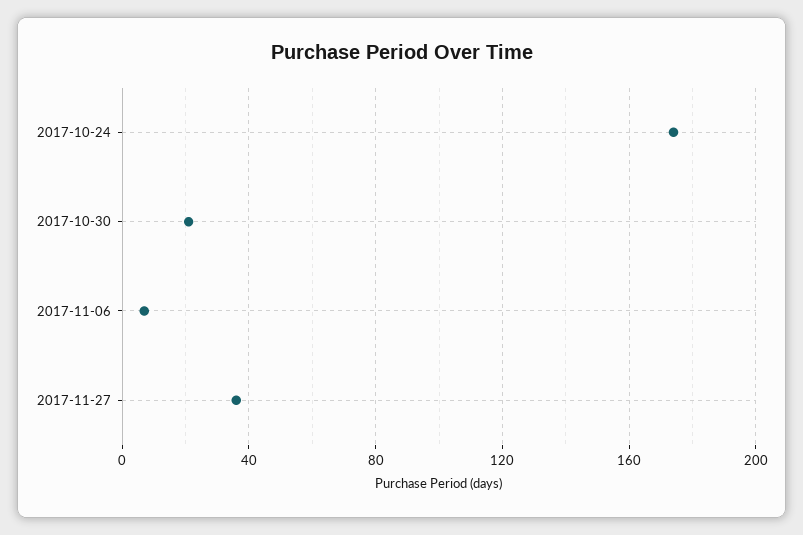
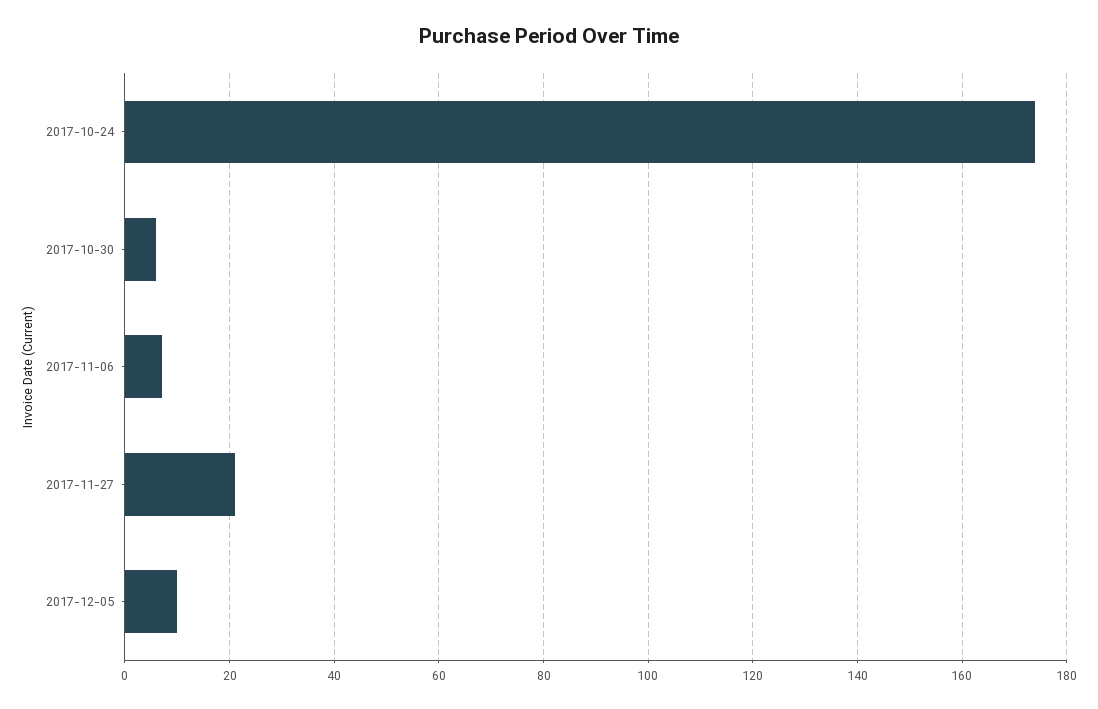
2017-10-30: 20 -> 5
2017-11-27: 35 -> 20
2017-12-05: none -> 10

